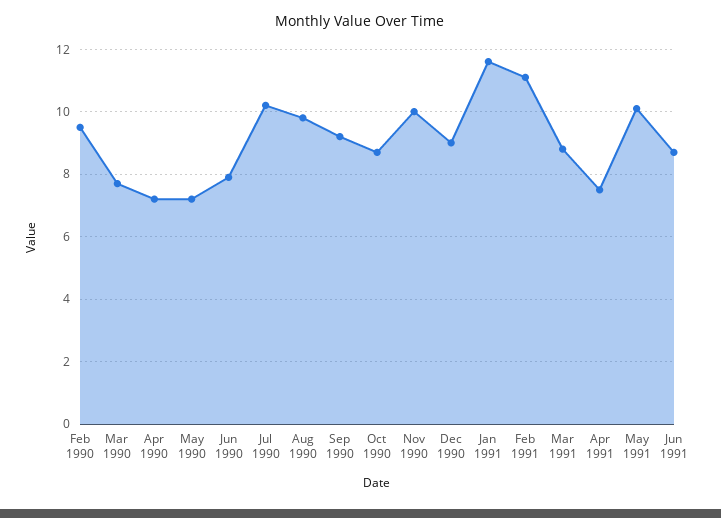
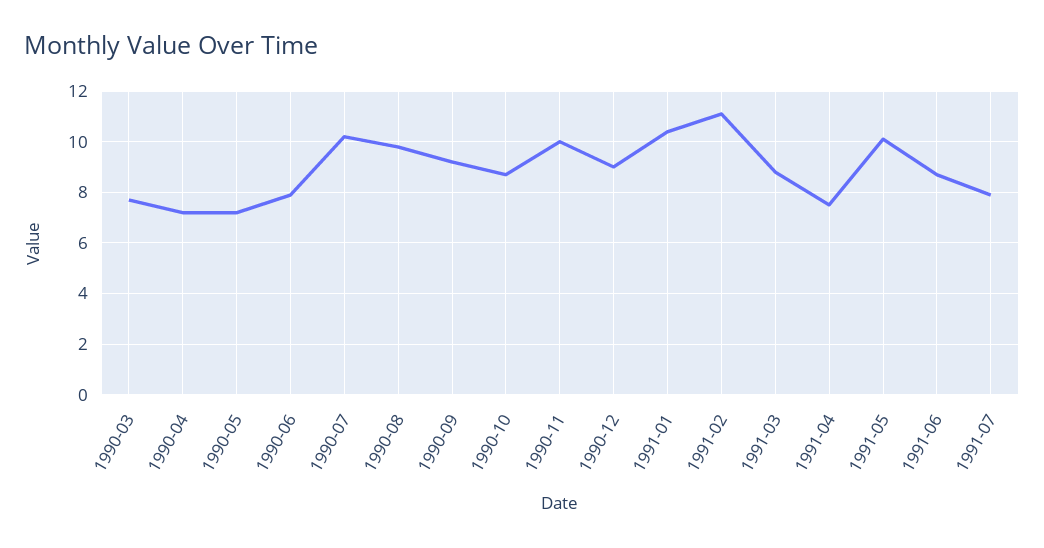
Feb 1990: 9.5 -> none
Jan 1991: 11.5 -> 10.5
1991-07: none -> 8

